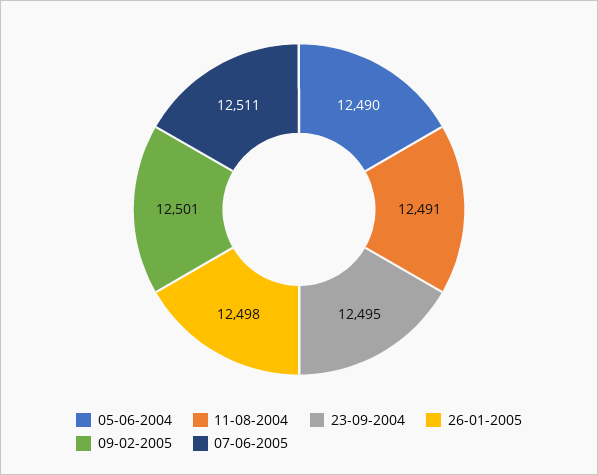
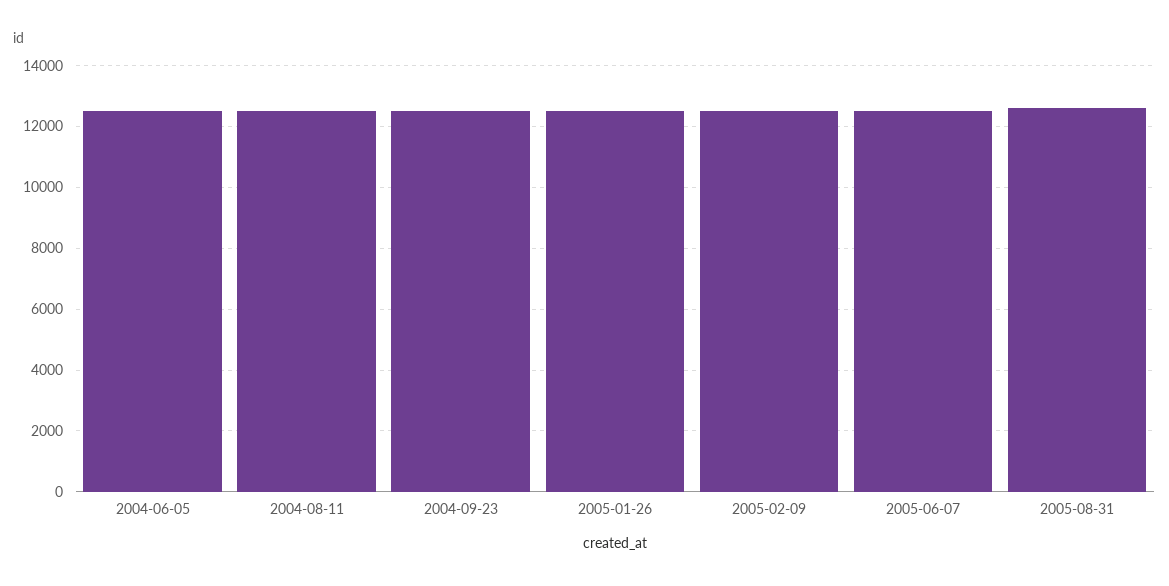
2005-08-31: none -> 12600

